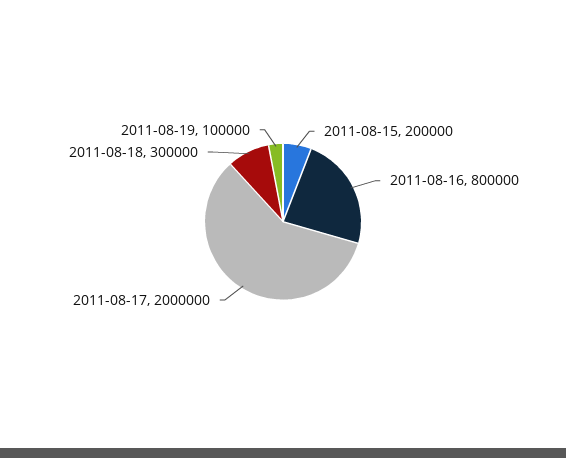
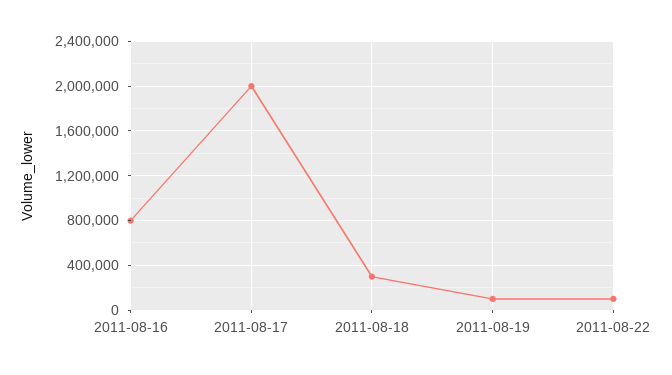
2011-08-15: 200000 -> none
2011-08-22: none -> 100000

